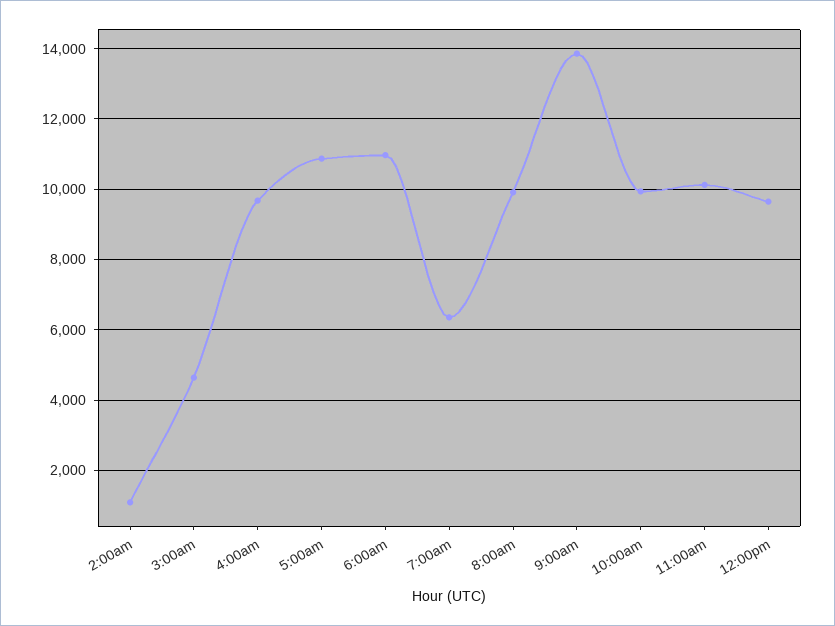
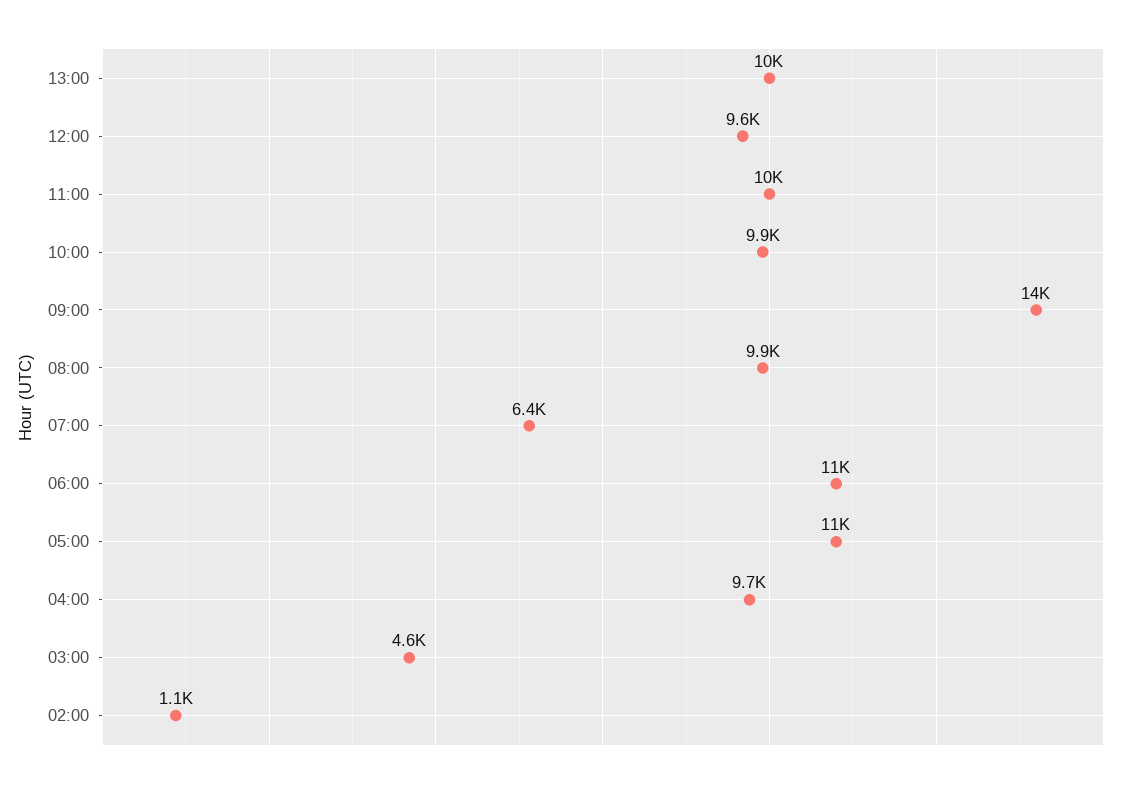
13:00: none -> 10000

